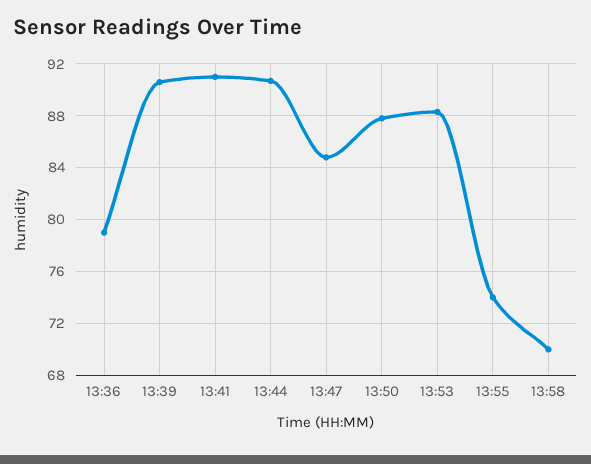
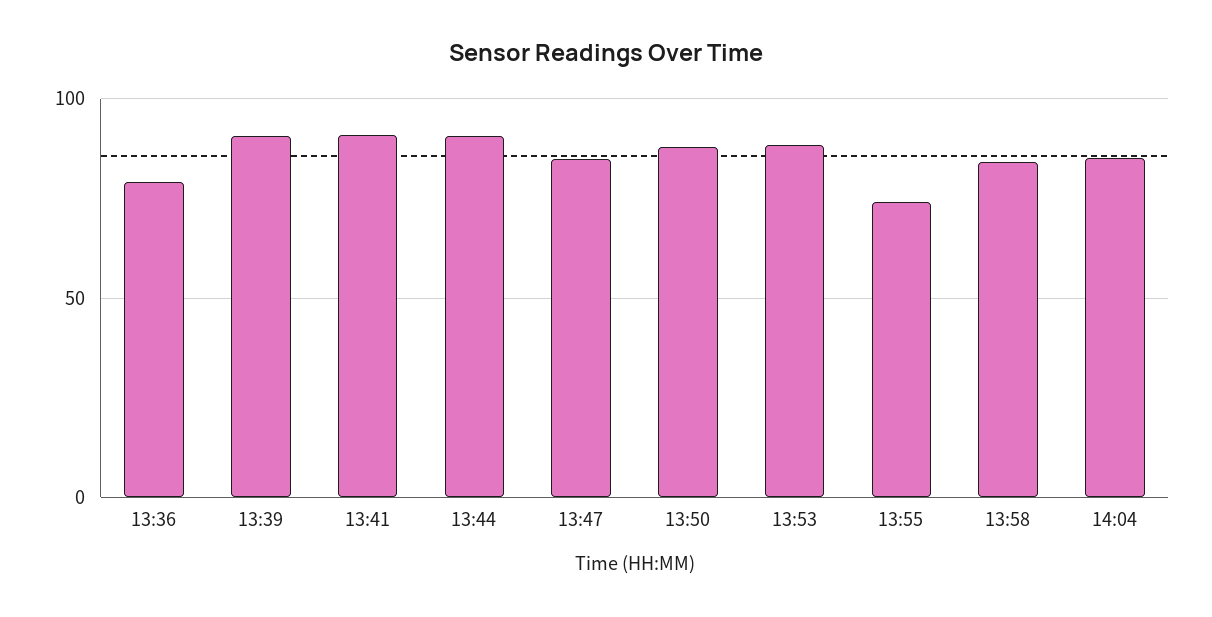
13:58: 70 -> 85
14:04: none -> 85

